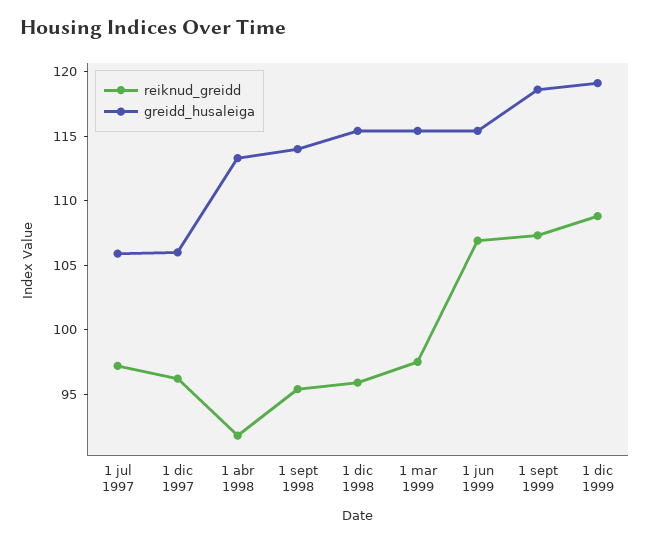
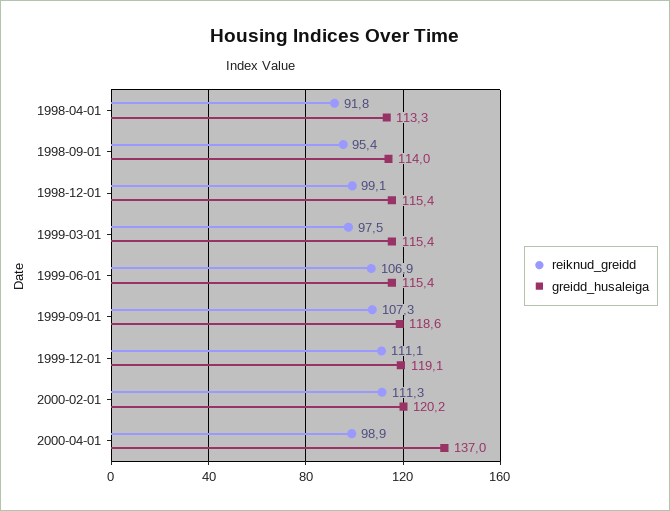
reiknud_greidd, 1 jul 1997: 97 -> none
greidd_husaleiga, 1 jul 1997: 106 -> none
reiknud_greidd, 1 dic 1997: 96 -> none
greidd_husaleiga, 1 dic 1997: 106 -> none
reiknud_greidd, 1 dic 1998: 96 -> 99.1
reiknud_greidd, 1 dic 1999: 109 -> 111.1
reiknud_greidd, 2000-02-01: none -> 111.3
greidd_husaleiga, 2000-02-01: none -> 120.2
reiknud_greidd, 2000-04-01: none -> 98.9
greidd_husaleiga, 2000-04-01: none -> 137

